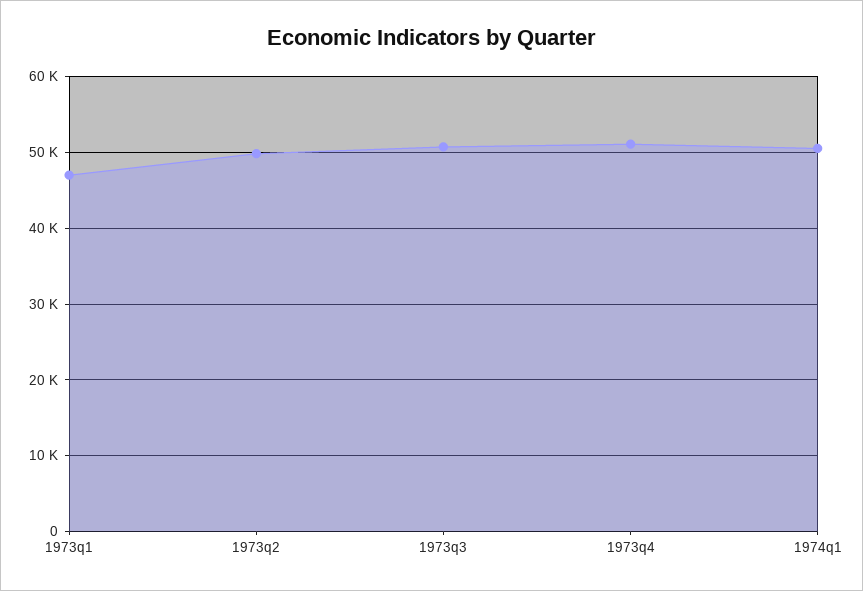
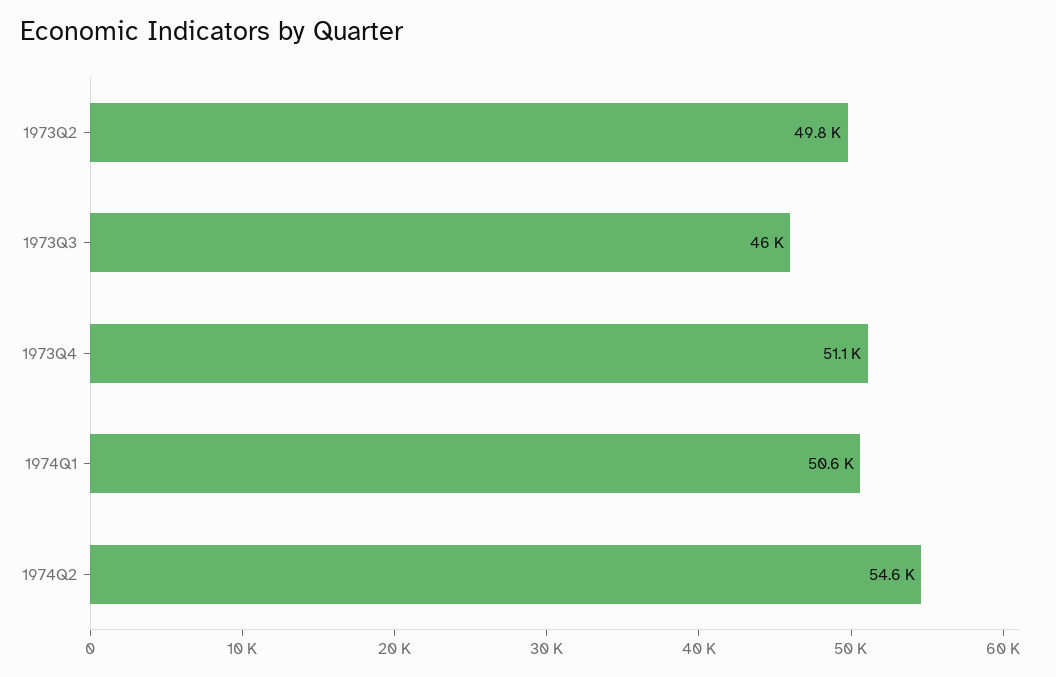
1973q1: 47000 -> none
1973q3: 51000 -> 46000
1974Q2: none -> 54600

